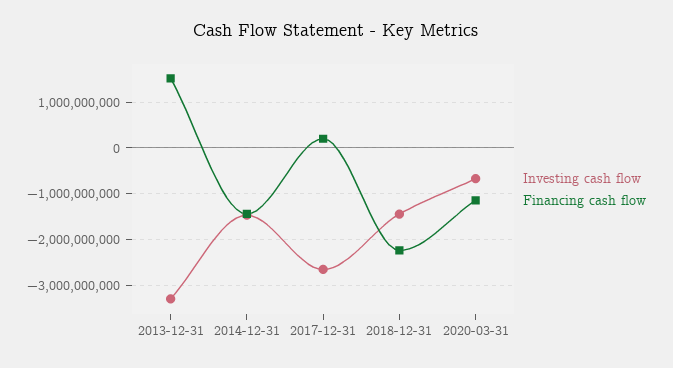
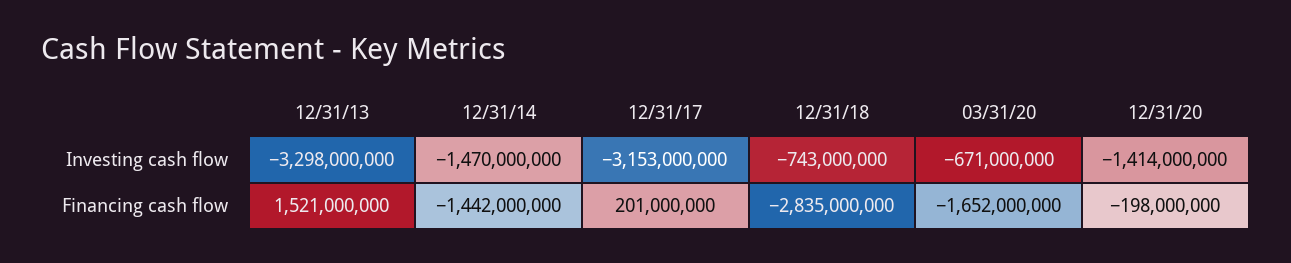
Investing cash flow, 2017-12-31: -2600000000 -> -3153000000
Investing cash flow, 2018-12-31: -1400000000 -> -743000000
Financing cash flow, 2018-12-31: -2200000000 -> -2835000000
Financing cash flow, 2020-03-31: -1200000000 -> -1652000000
Investing cash flow, 12/31/20: none -> -1414000000
Financing cash flow, 12/31/20: none -> -198000000

